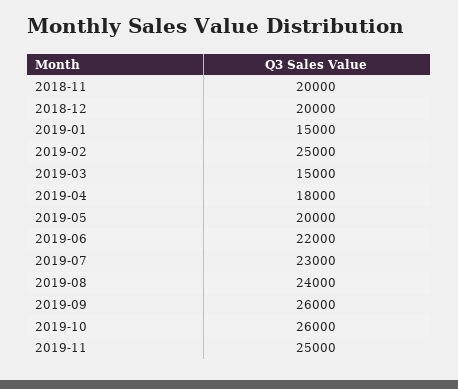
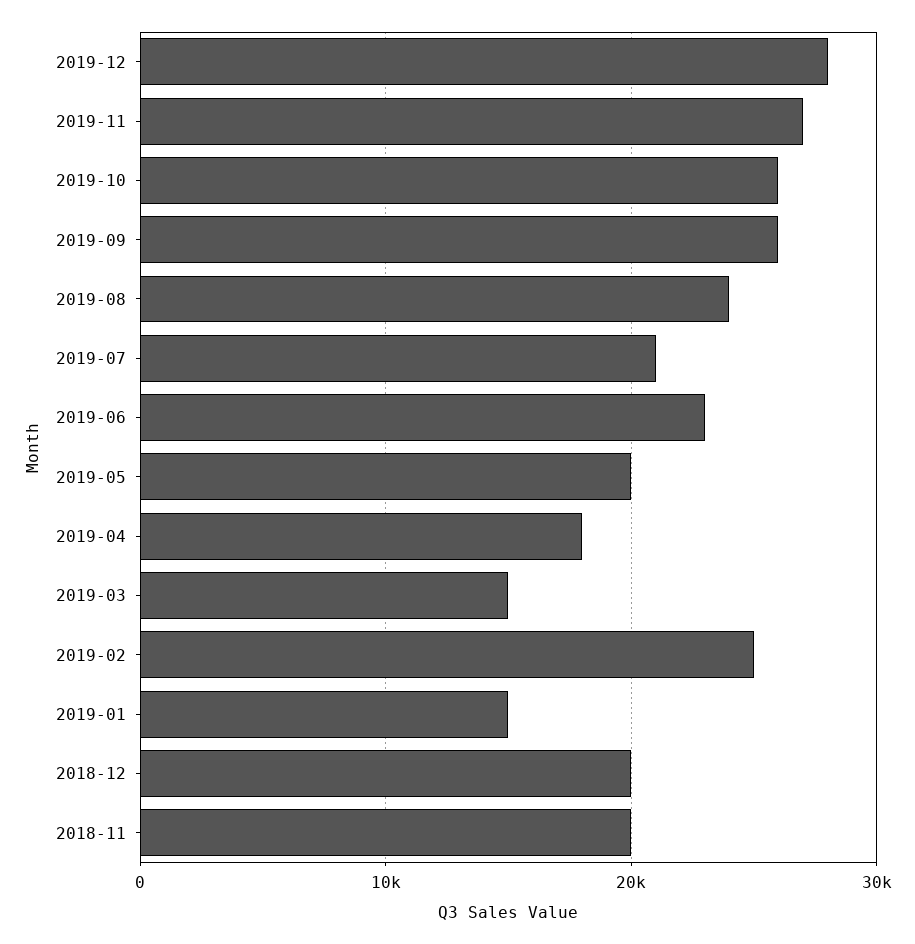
2019-06: 22000 -> 23000
2019-07: 23000 -> 21000
2019-11: 25000 -> 27000
2019-12: none -> 28000

